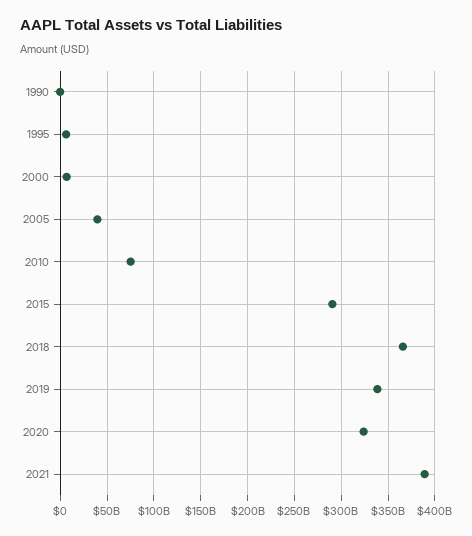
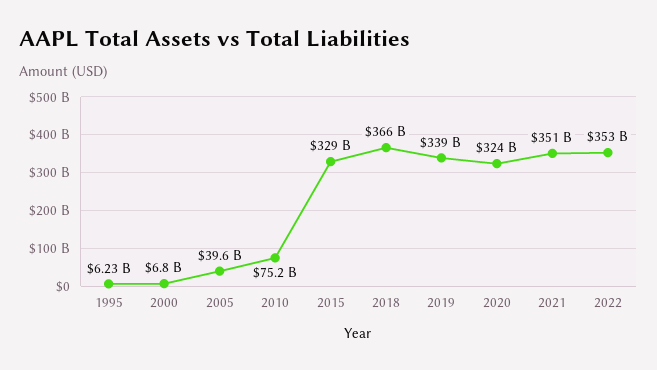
1990: 0 -> none
2015: 290000000000 -> 329000000000
2021: 390000000000 -> 351000000000
2022: none -> 353000000000

